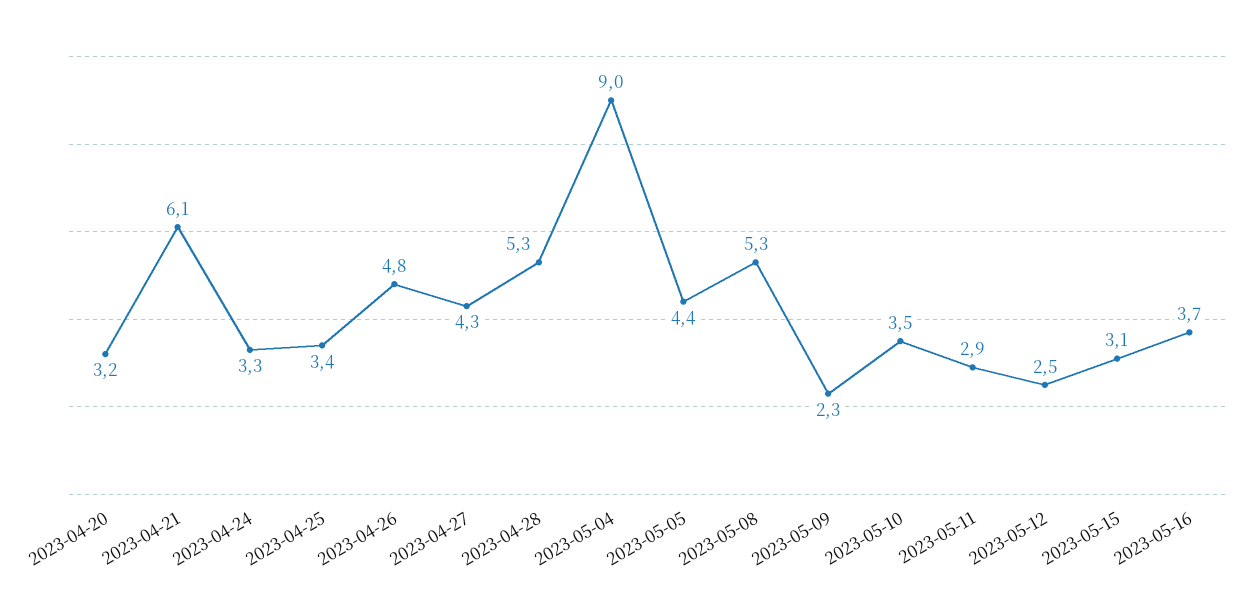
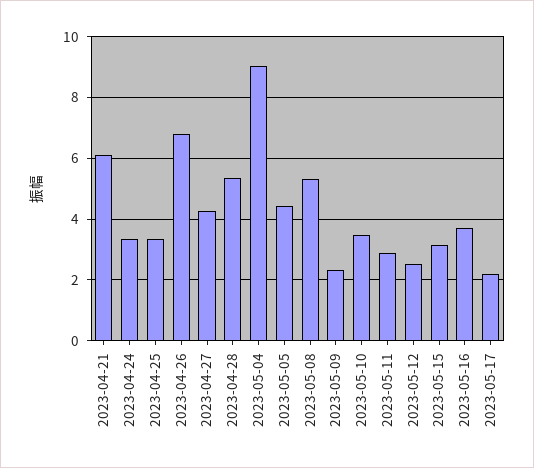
2023-04-20: 3.2 -> none
2023-04-26: 4.8 -> 6.8
2023-05-17: none -> 2.2

